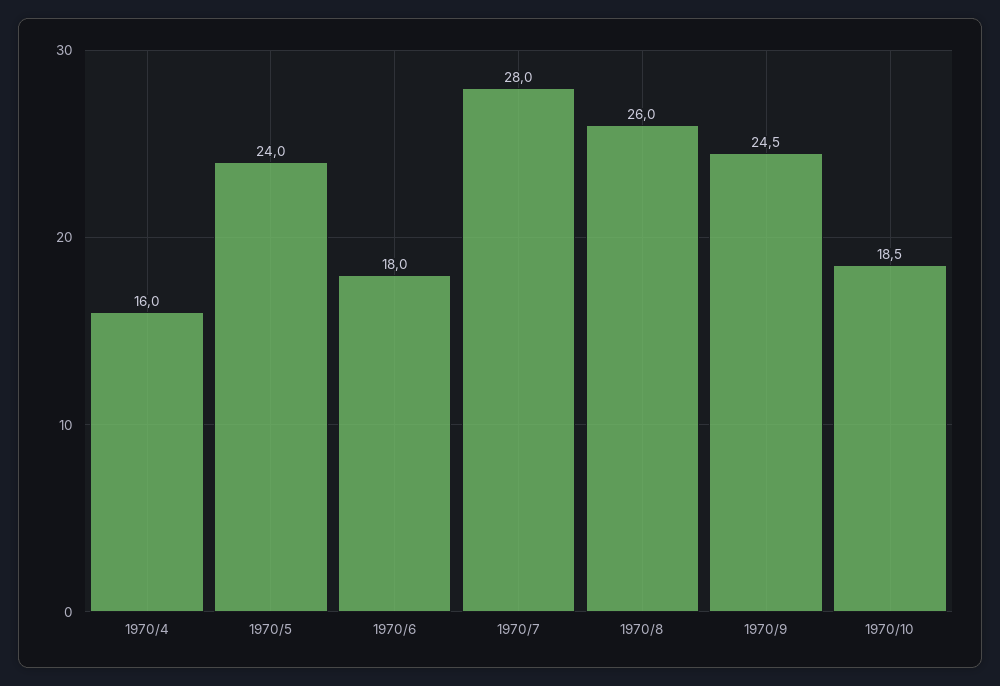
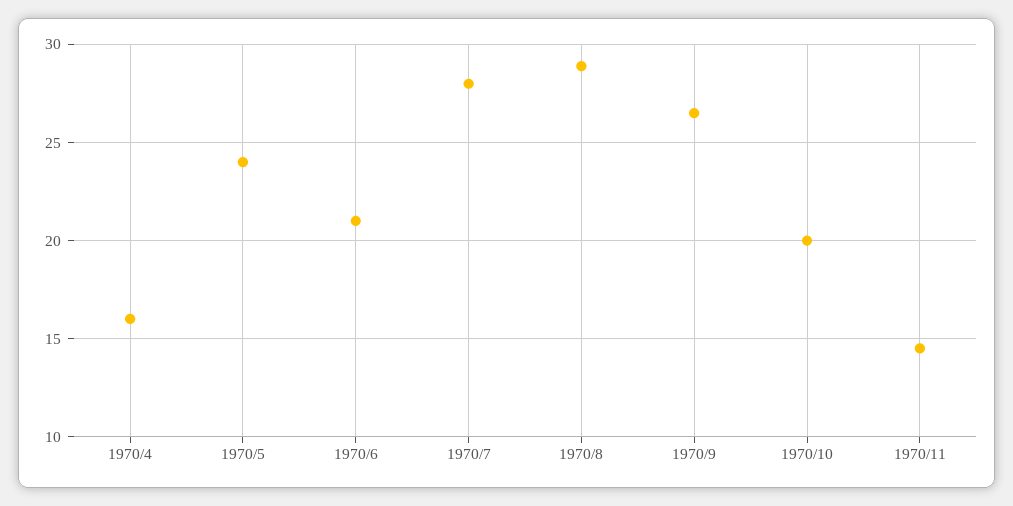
1970/6: 18 -> 21
1970/8: 26 -> 29
1970/9: 24.5 -> 26.5
1970/10: 18.5 -> 20
1970/11: none -> 14.5

